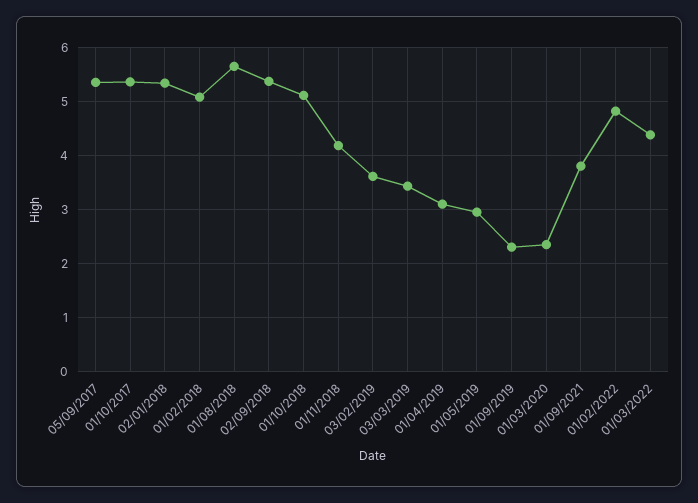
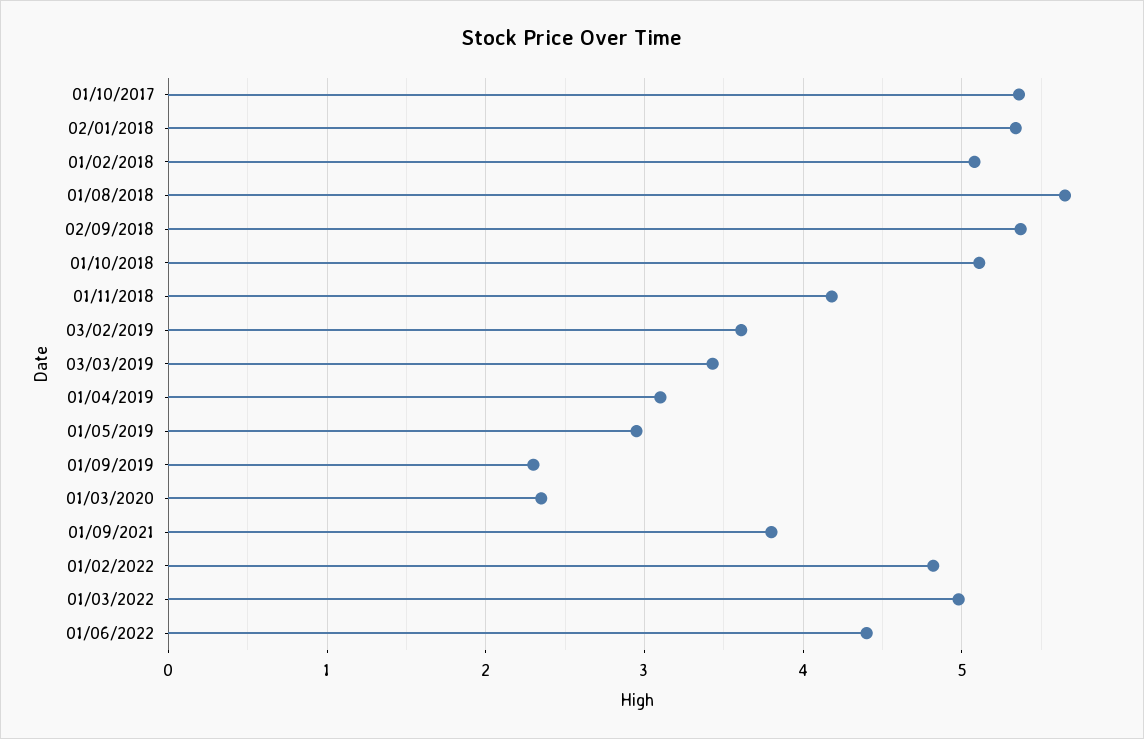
05/09/2017: 5.4 -> none
01/03/2022: 4.4 -> 5
01/06/2022: none -> 4.4

